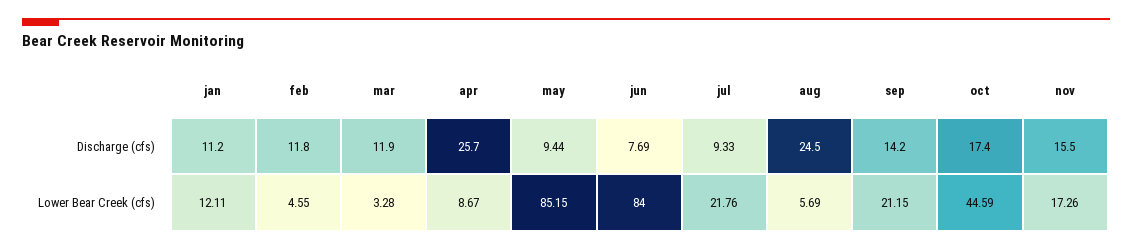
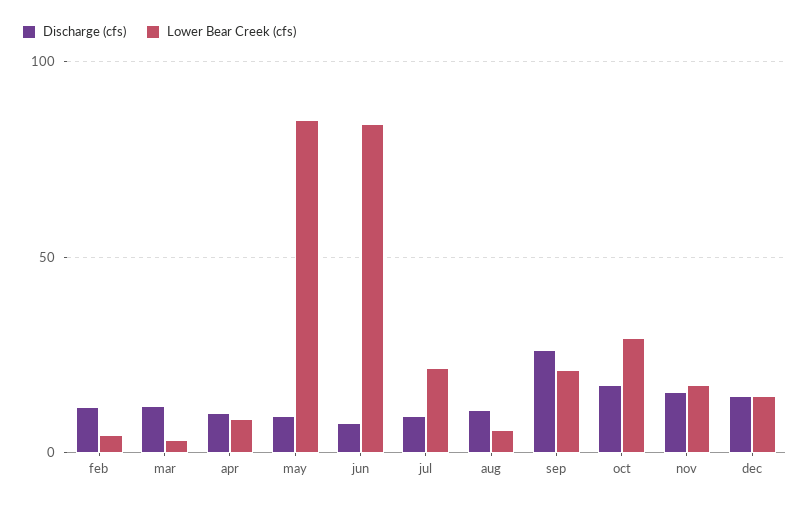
Discharge (cfs), jan: 11.2 -> none
Discharge (cfs), apr: 25.7 -> 10
Discharge (cfs), aug: 24.5 -> 10
Discharge (cfs), sep: 14.2 -> 25
Lower Bear Creek (cfs), jan: 12.11 -> none
Lower Bear Creek (cfs), oct: 44.59 -> 30
Discharge (cfs), dec: none -> 15
Lower Bear Creek (cfs), dec: none -> 15

